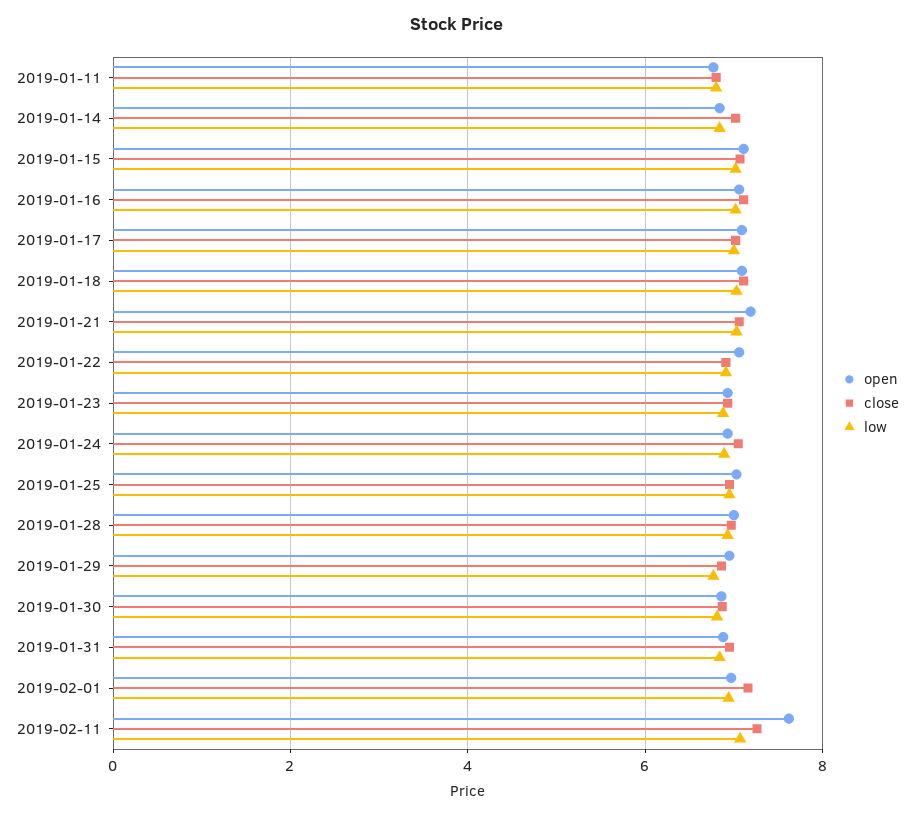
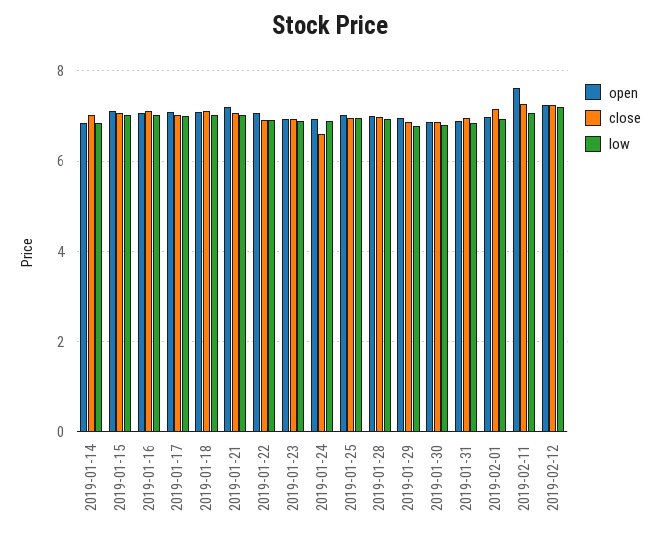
open, 2019-01-11: 6.8 -> none
close, 2019-01-11: 6.8 -> none
low, 2019-01-11: 6.8 -> none
close, 2019-01-24: 7 -> 6.6
open, 2019-02-12: none -> 7.2
close, 2019-02-12: none -> 7.2
low, 2019-02-12: none -> 7.2

